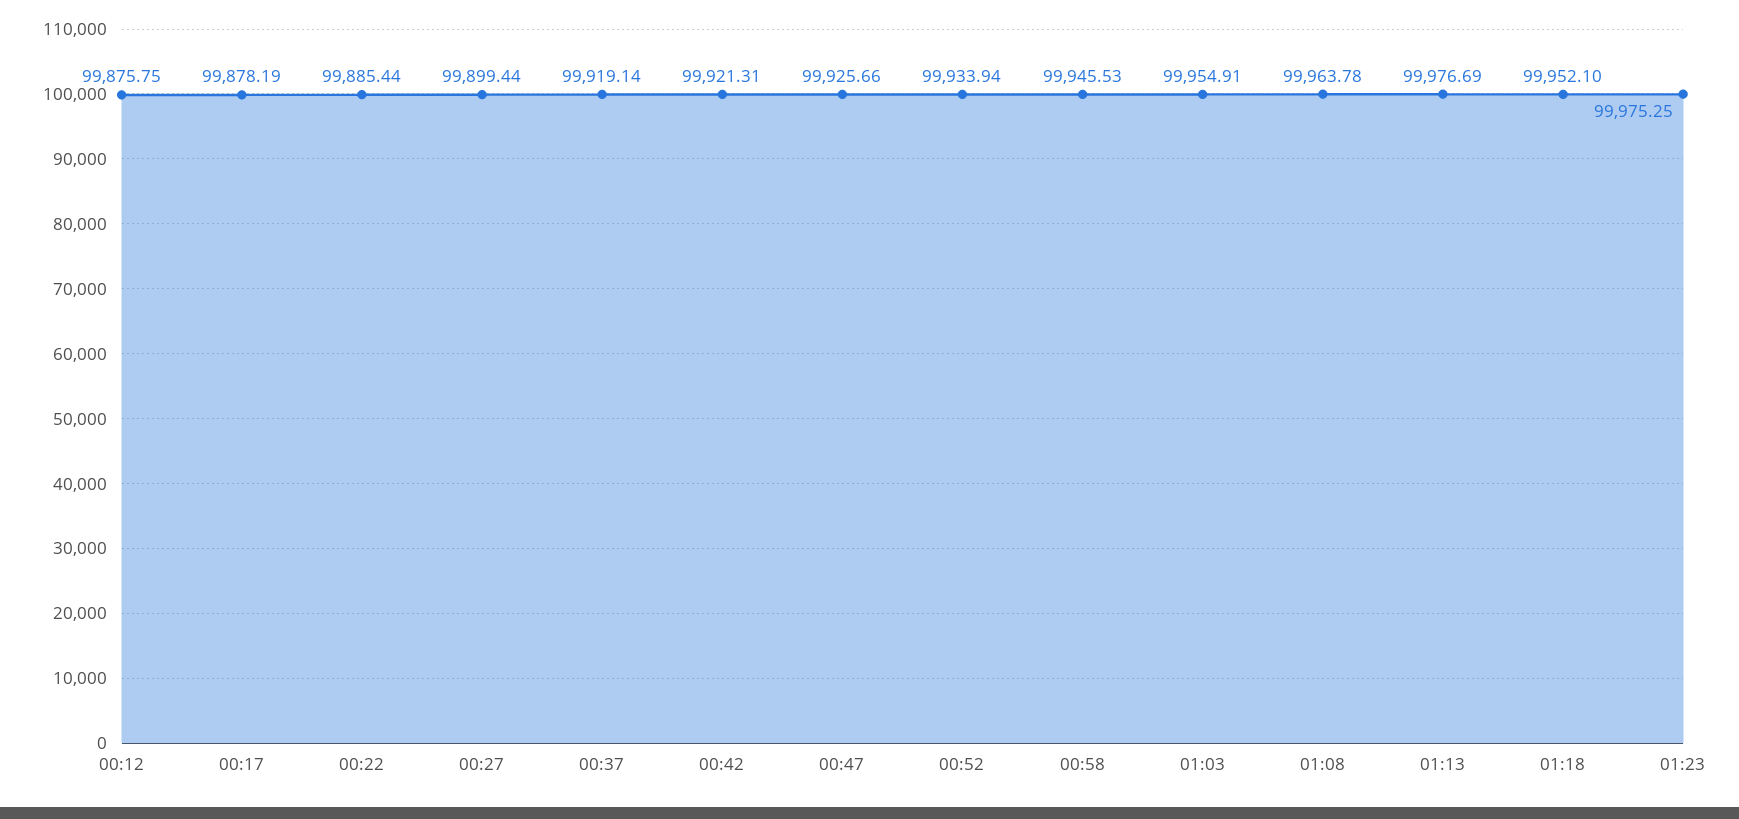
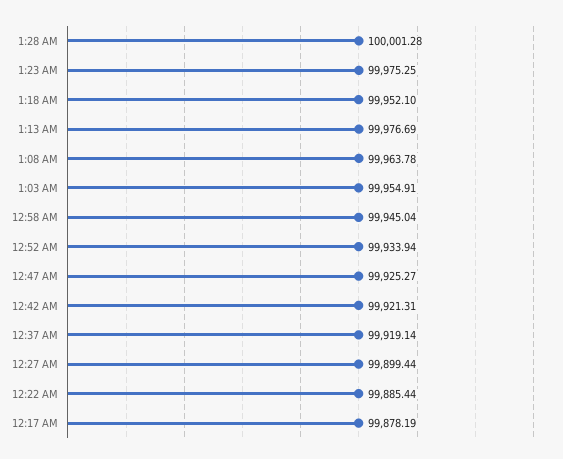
00:12: 99875.75 -> none
00:47: 99925.66 -> 99925.27
00:58: 99945.53 -> 99945.04
1:28 AM: none -> 100001.28

